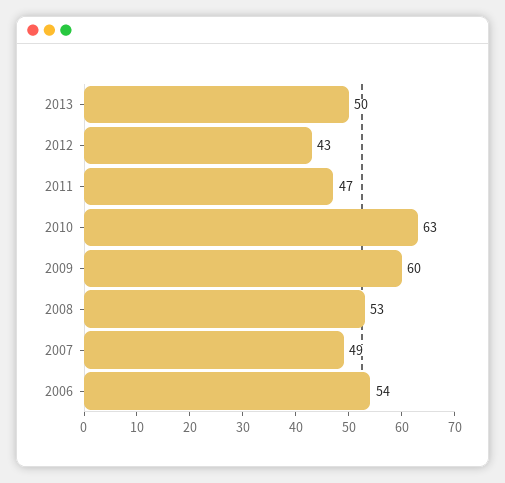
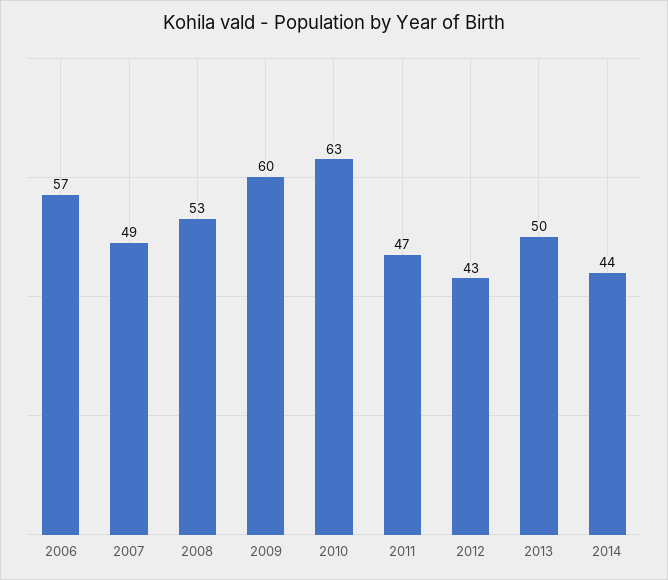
2006: 54 -> 57
2014: none -> 44

